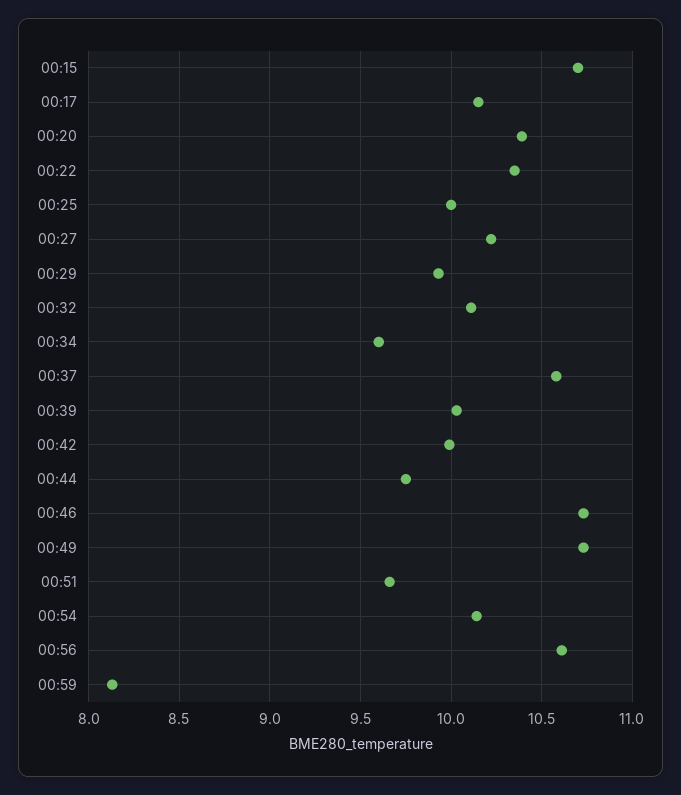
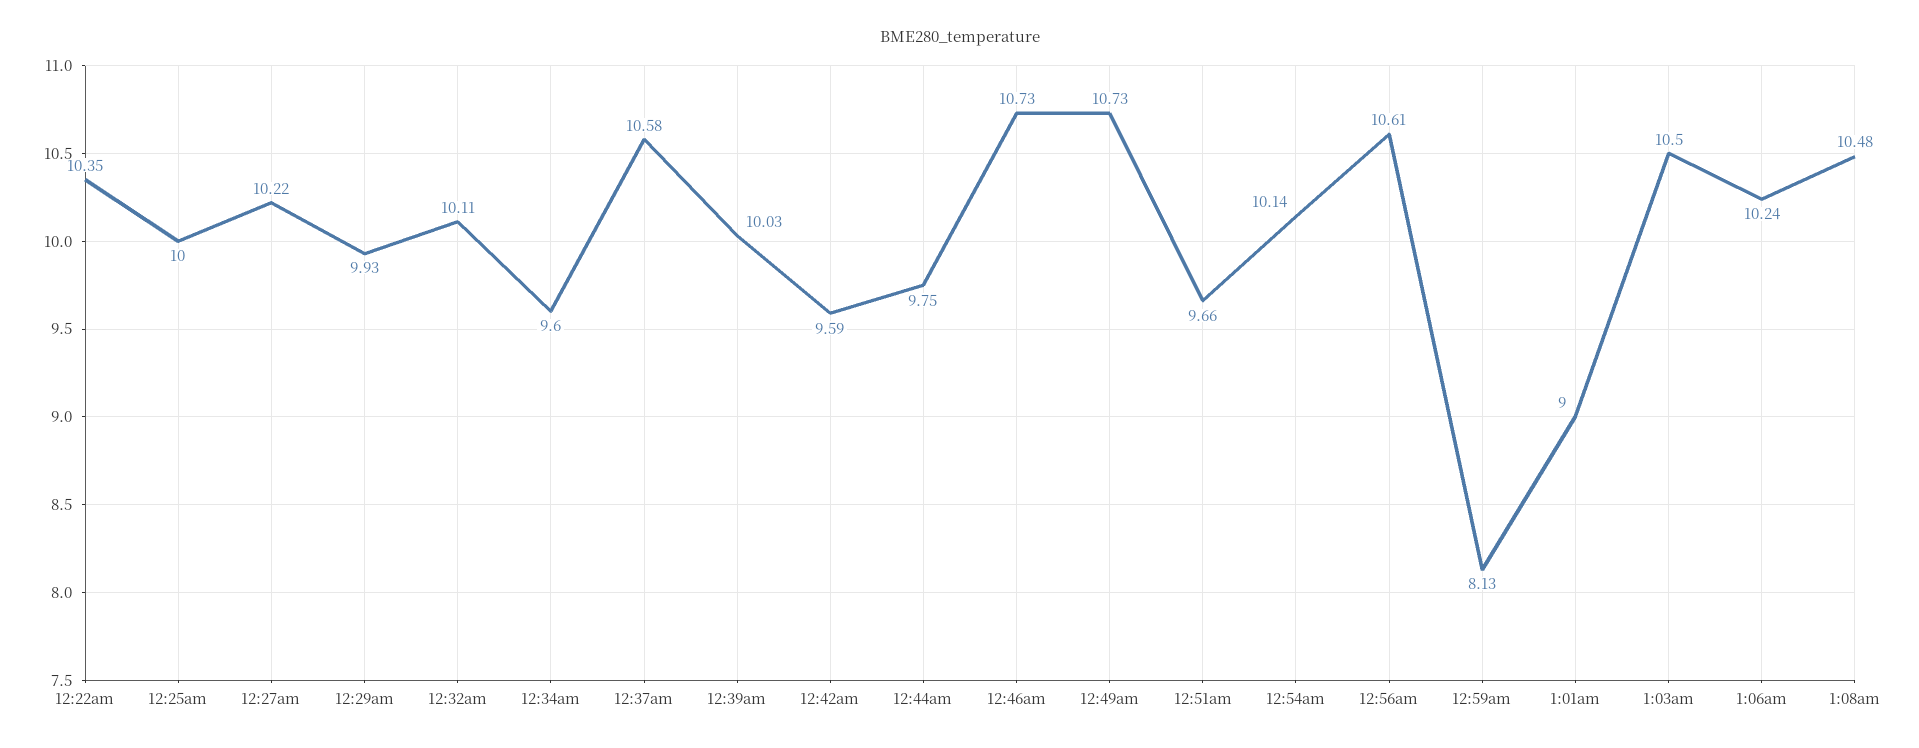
00:15: 10.7 -> none
00:17: 10.15 -> none
00:20: 10.4 -> none
00:42: 10 -> 9.59
1:01am: none -> 9
1:03am: none -> 10.5
1:06am: none -> 10.24
1:08am: none -> 10.48

